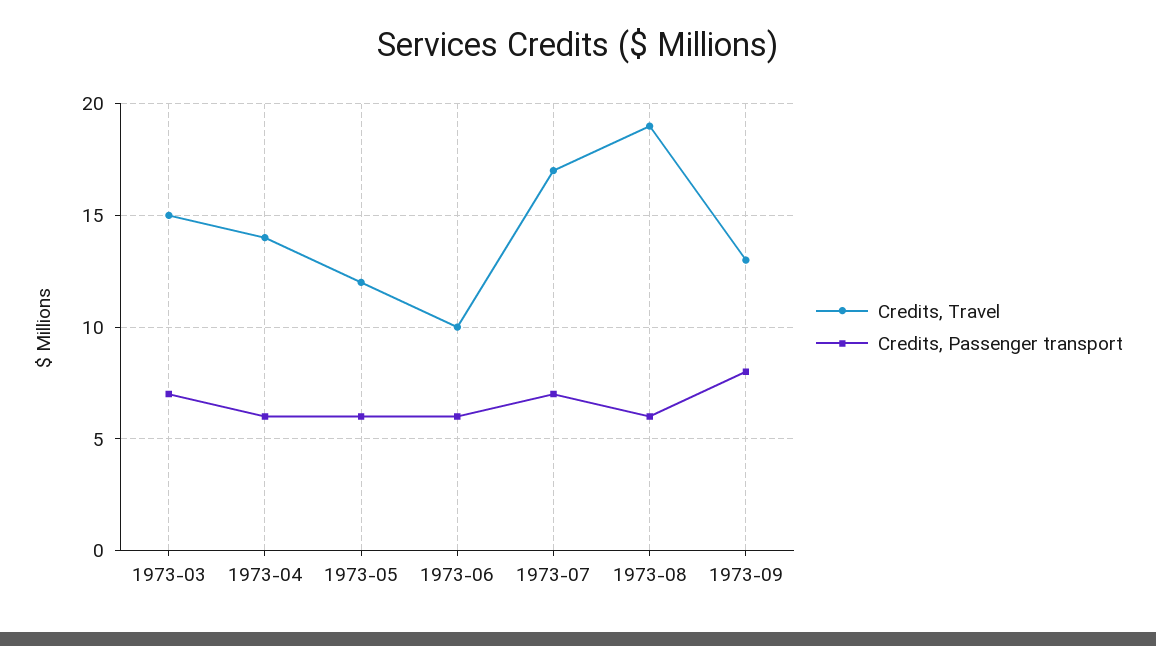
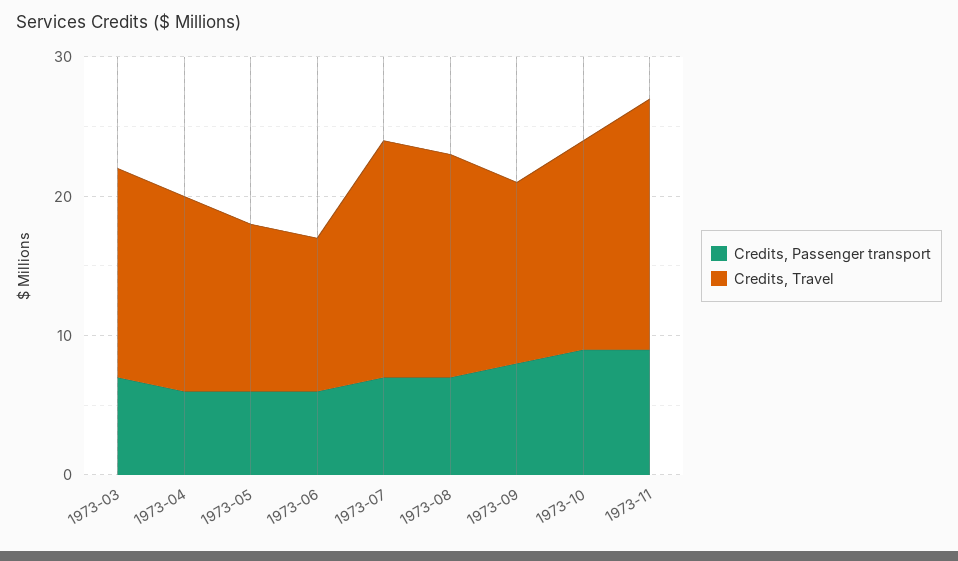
Credits, Travel, 1973-06: 10 -> 11
Credits, Travel, 1973-08: 19 -> 16
Credits, Passenger transport, 1973-08: 6 -> 7
Credits, Passenger transport, 1973-10: none -> 9
Credits, Travel, 1973-10: none -> 15
Credits, Passenger transport, 1973-11: none -> 9
Credits, Travel, 1973-11: none -> 18

